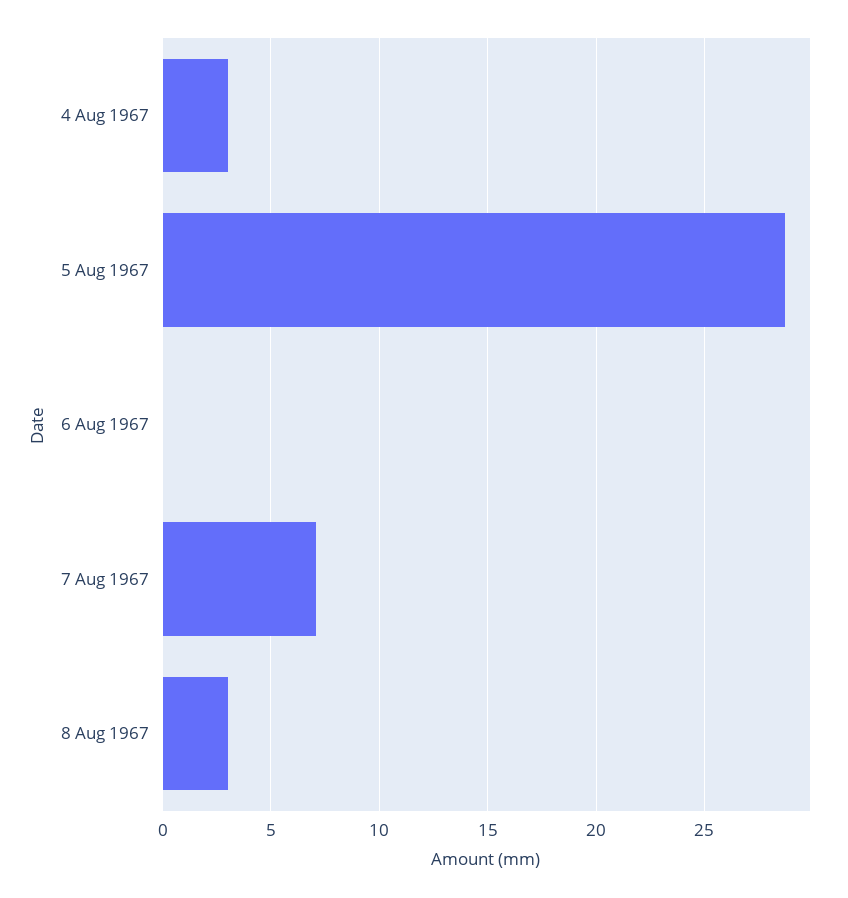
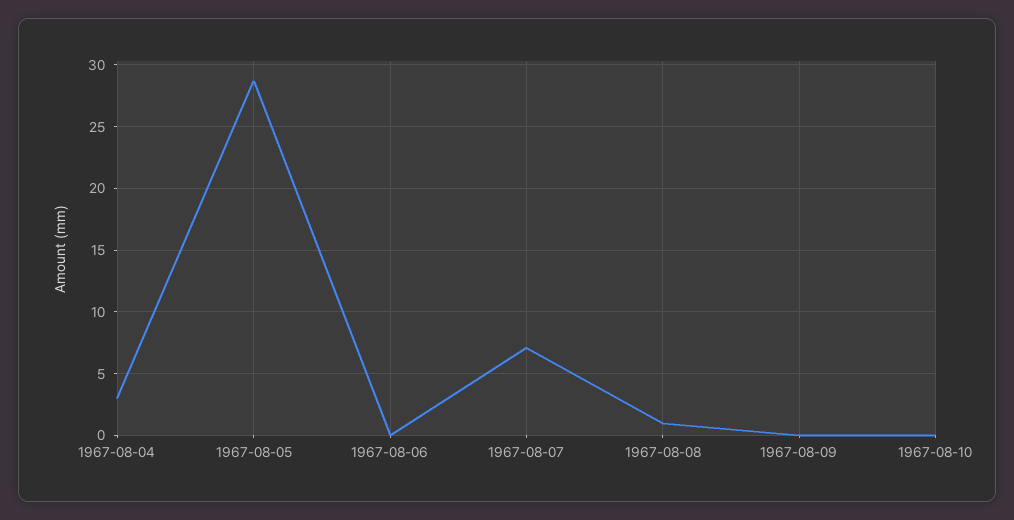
8 Aug 1967: 3 -> 1
1967-08-09: none -> 0
1967-08-10: none -> 0

